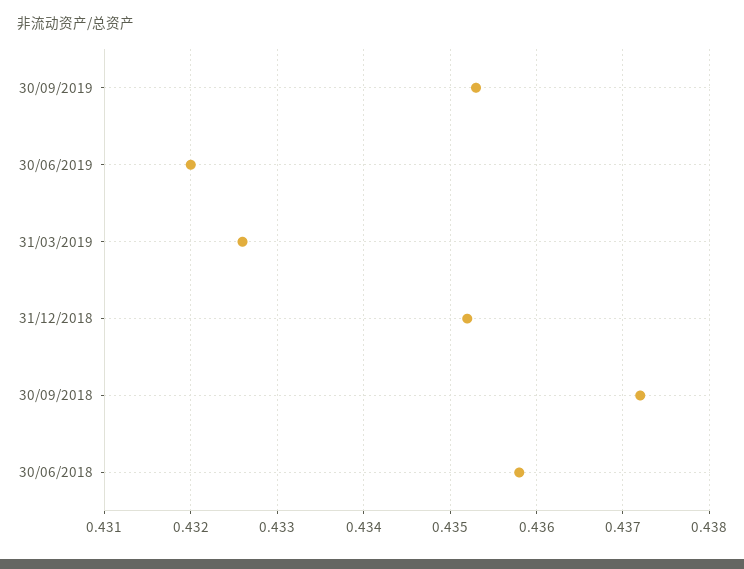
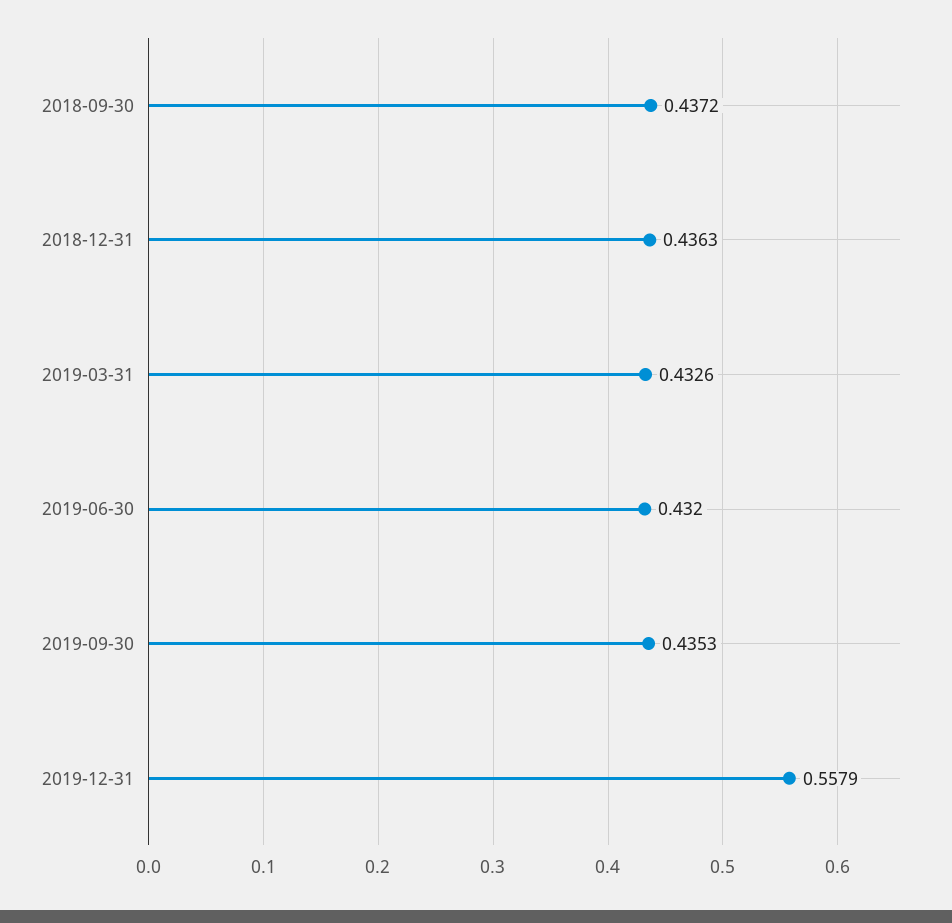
31/12/2018: 0.4352 -> 0.4363
30/06/2018: 0.4358 -> none
2019-12-31: none -> 0.5579

